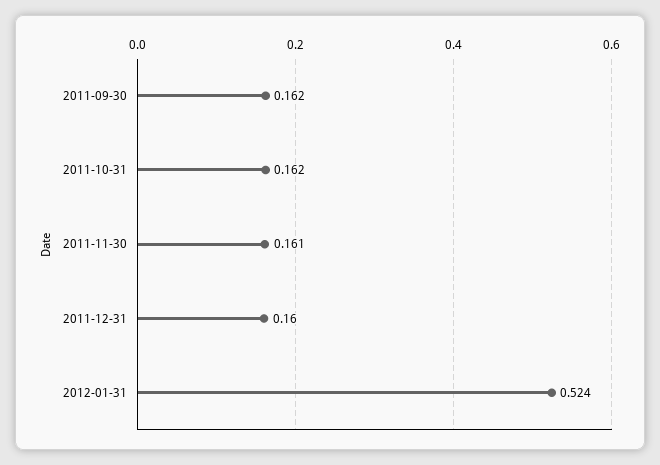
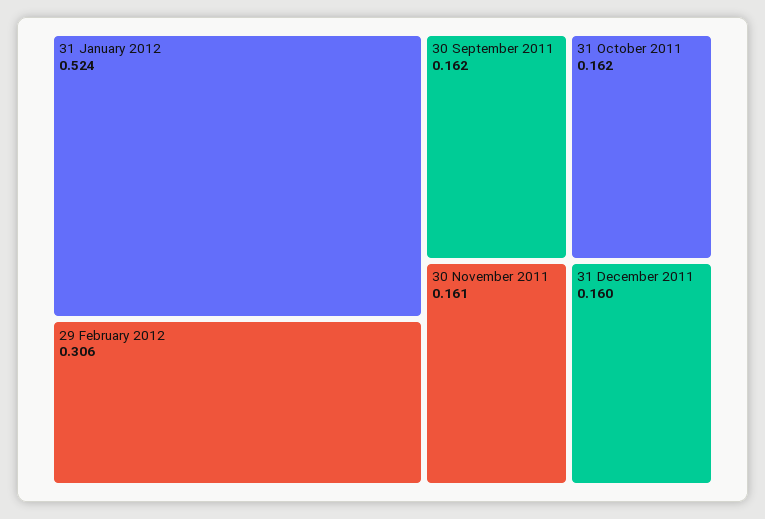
29 February 2012: none -> 0.306

